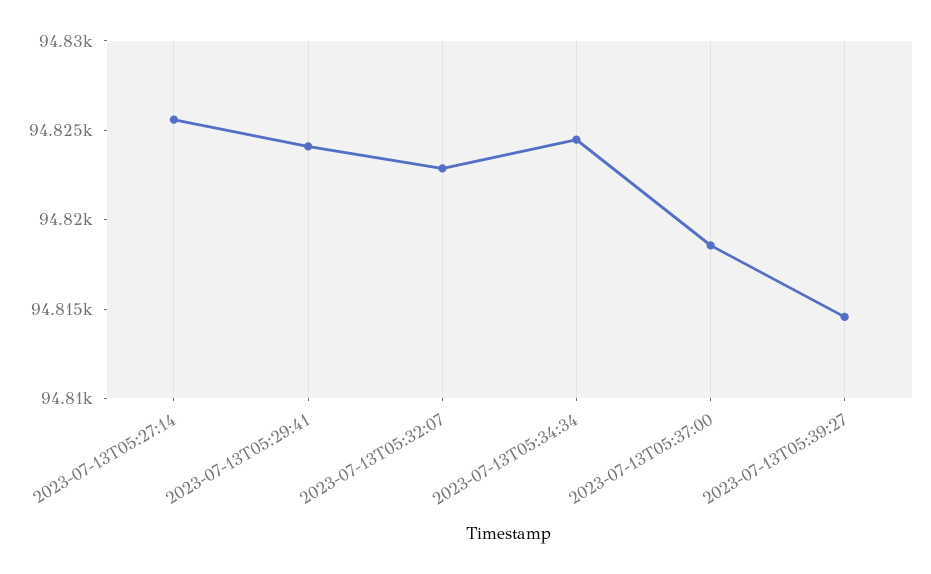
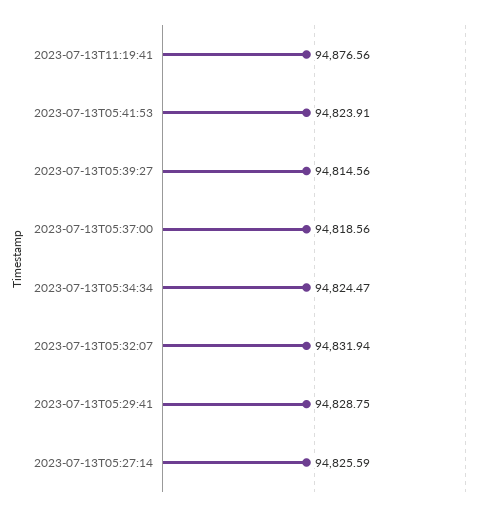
2023-07-13T05:29:41: 94824 -> 94828.75
2023-07-13T05:32:07: 94823 -> 94831.94
2023-07-13T11:19:41: none -> 94876.56
2023-07-13T05:41:53: none -> 94823.91

